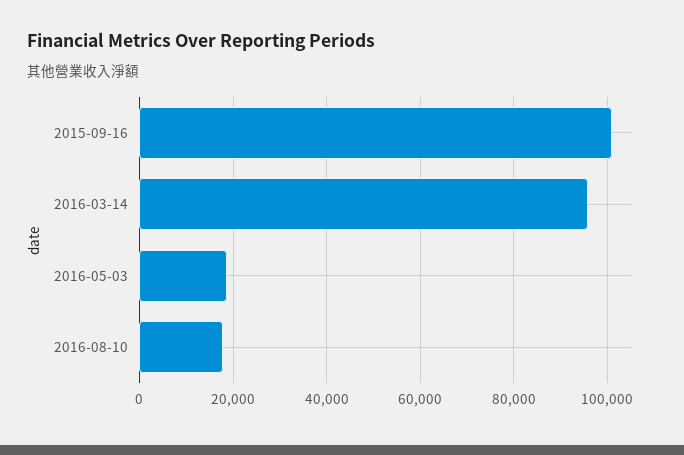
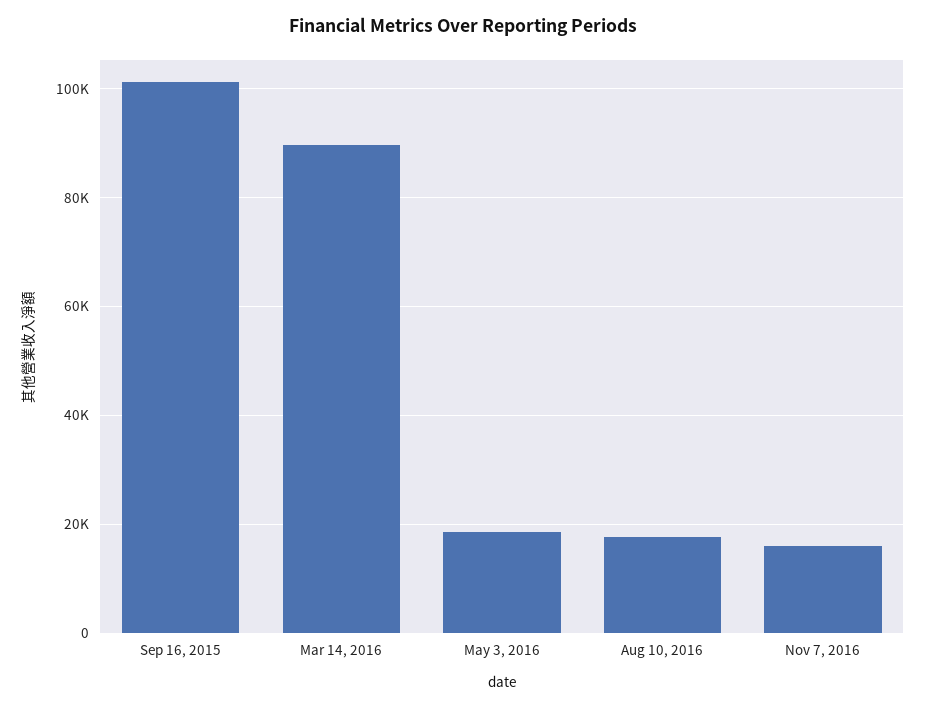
2016-03-14: 96000 -> 90000
Nov 7, 2016: none -> 16000

